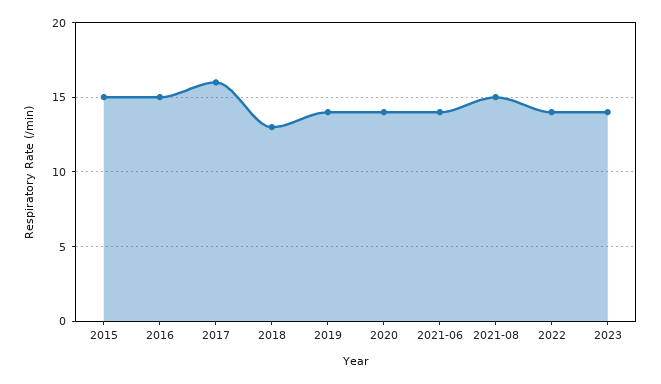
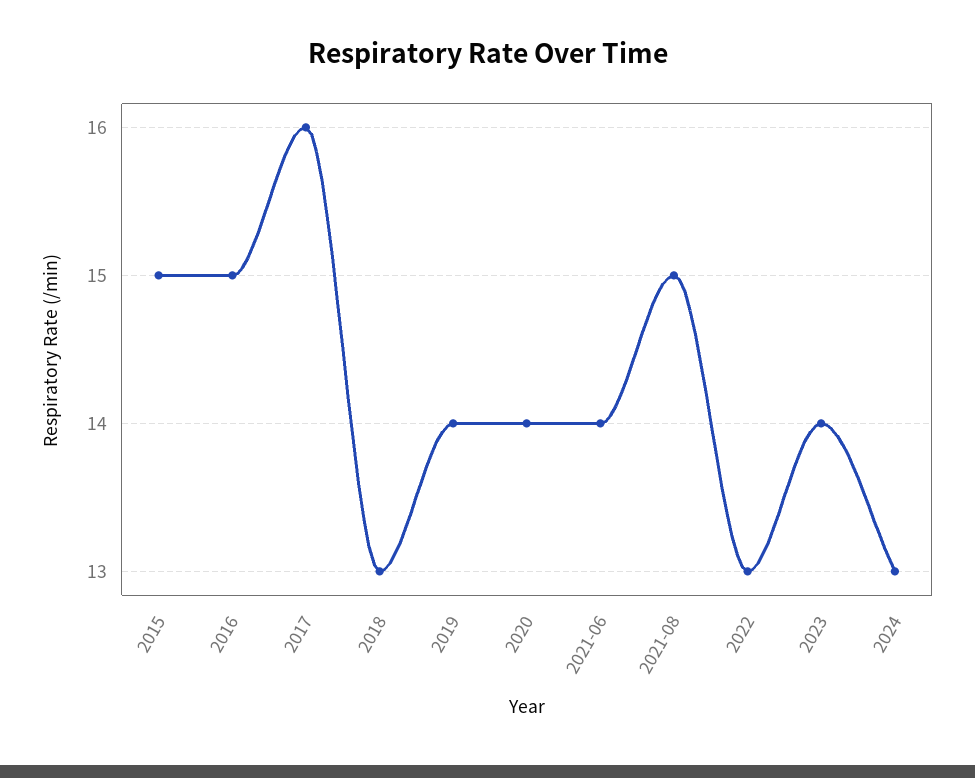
2022: 14 -> 13
2024: none -> 13

